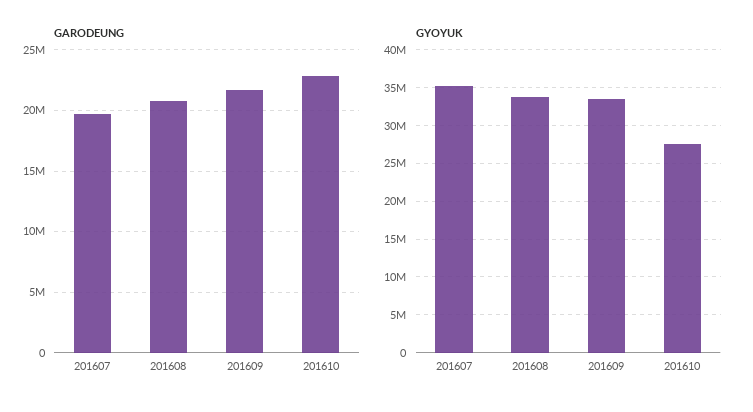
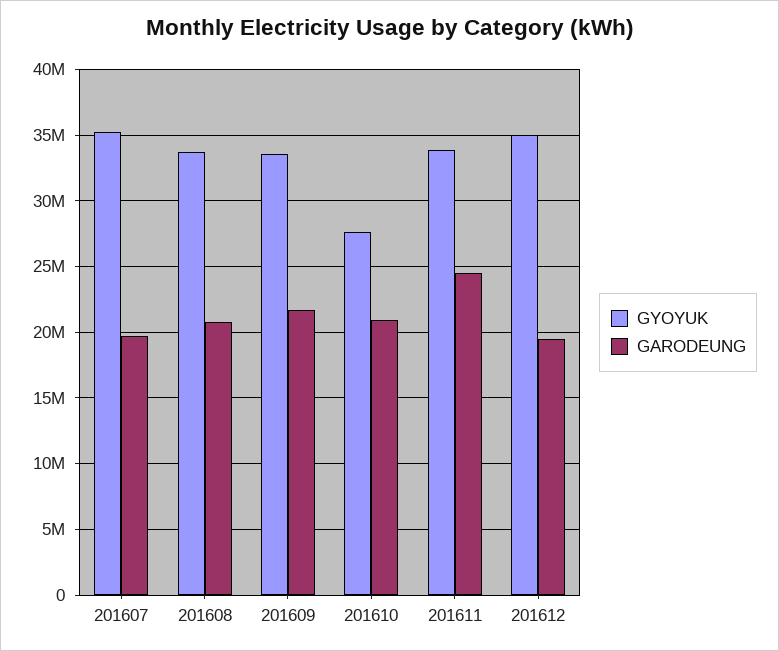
GARODEUNG, 201610: 23000000 -> 21000000
GYOYUK, 201611: none -> 34000000
GARODEUNG, 201611: none -> 24500000
GYOYUK, 201612: none -> 35000000
GARODEUNG, 201612: none -> 19500000

